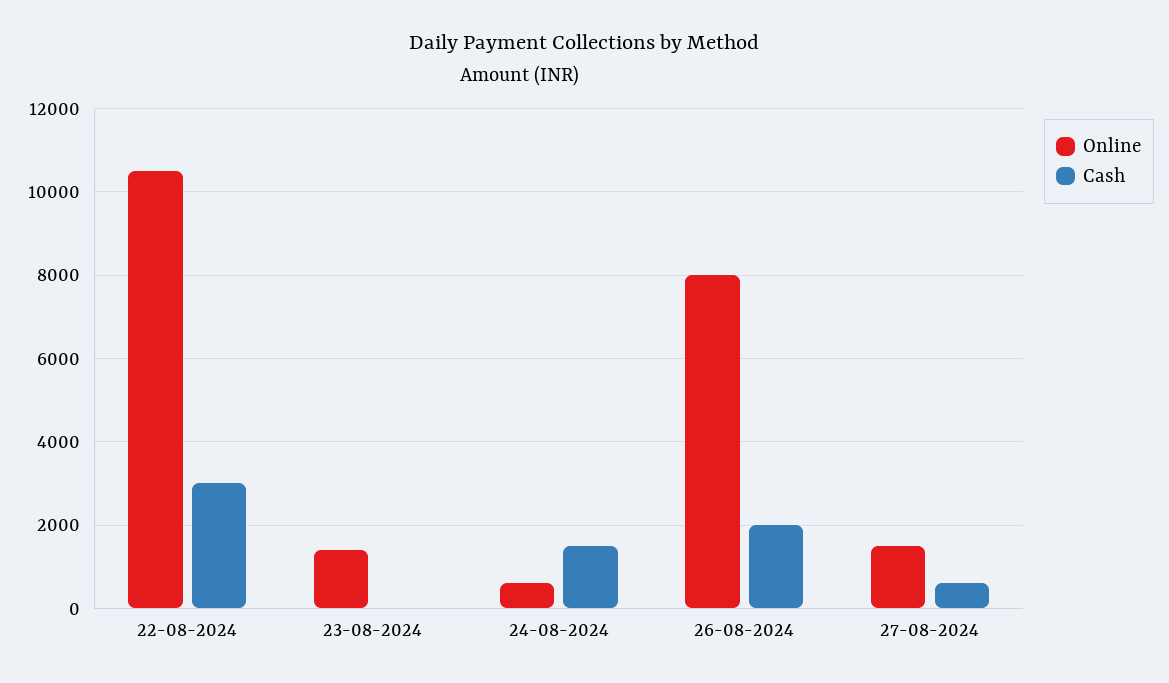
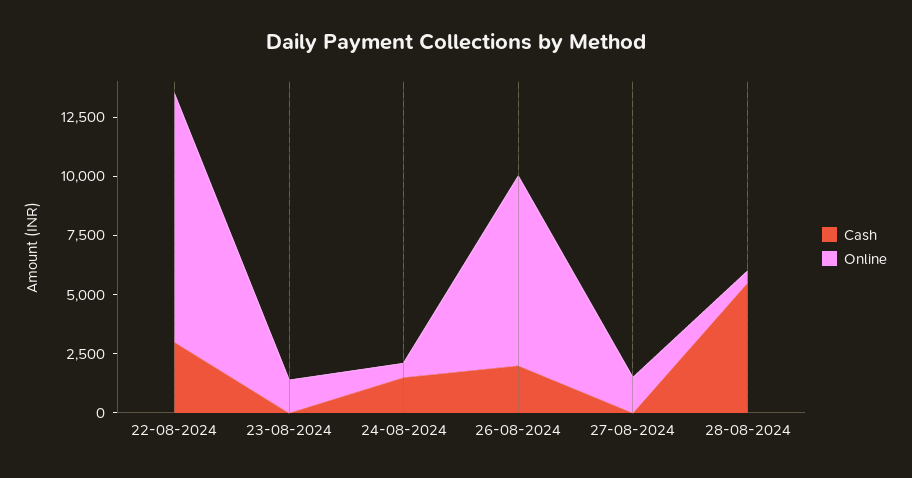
Cash, 27-08-2024: 600 -> 0
Cash, 28-08-2024: none -> 5500
Online, 28-08-2024: none -> 500

